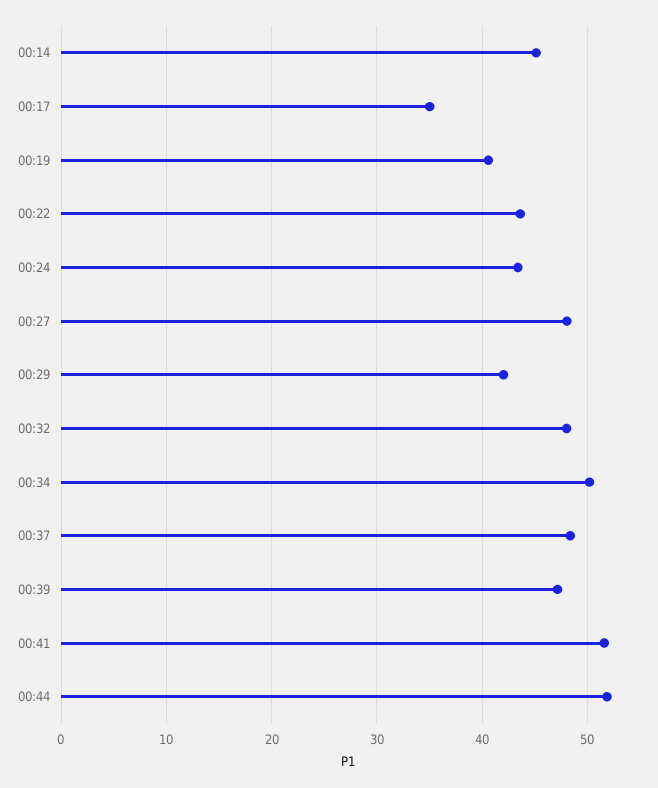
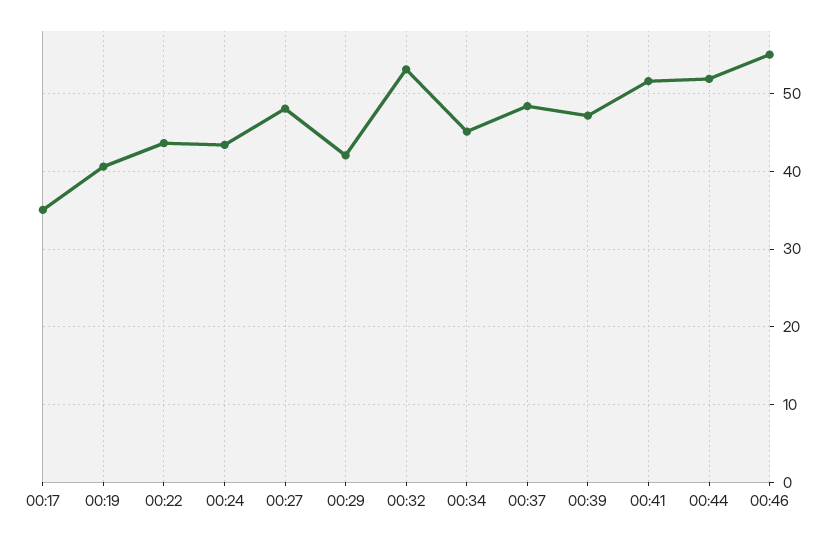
00:14: 45 -> none
00:32: 48 -> 53
00:34: 50 -> 45
00:46: none -> 55

